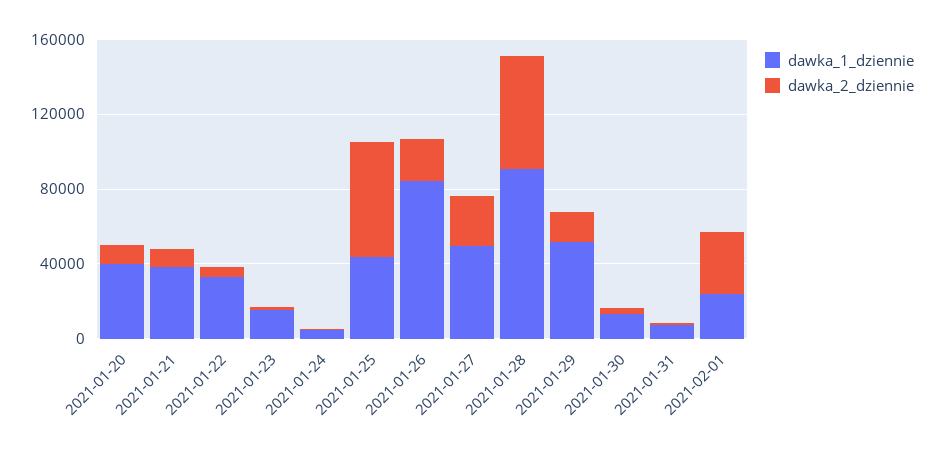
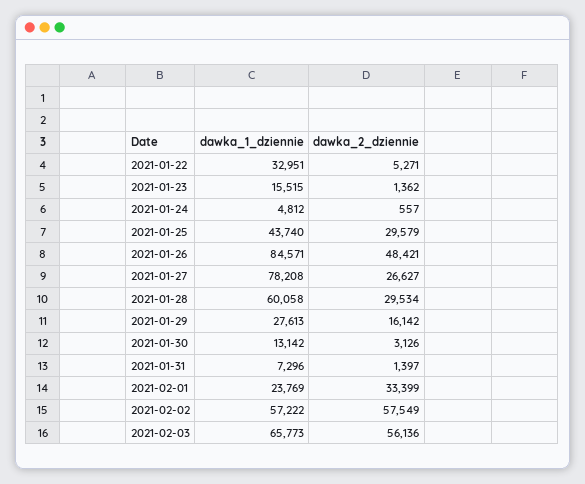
dawka_1_dziennie, 2021-01-20: 40000 -> none
dawka_2_dziennie, 2021-01-20: 10000 -> none
dawka_1_dziennie, 2021-01-21: 40000 -> none
dawka_2_dziennie, 2021-01-21: 10000 -> none
dawka_2_dziennie, 2021-01-25: 60000 -> 29579
dawka_2_dziennie, 2021-01-26: 20000 -> 48421
dawka_1_dziennie, 2021-01-27: 50000 -> 78208
dawka_1_dziennie, 2021-01-28: 90000 -> 60058
dawka_2_dziennie, 2021-01-28: 60000 -> 29534
dawka_1_dziennie, 2021-01-29: 50000 -> 27613
dawka_1_dziennie, 2021-02-02: none -> 57222
dawka_2_dziennie, 2021-02-02: none -> 57549
dawka_1_dziennie, 2021-02-03: none -> 65773
dawka_2_dziennie, 2021-02-03: none -> 56136

